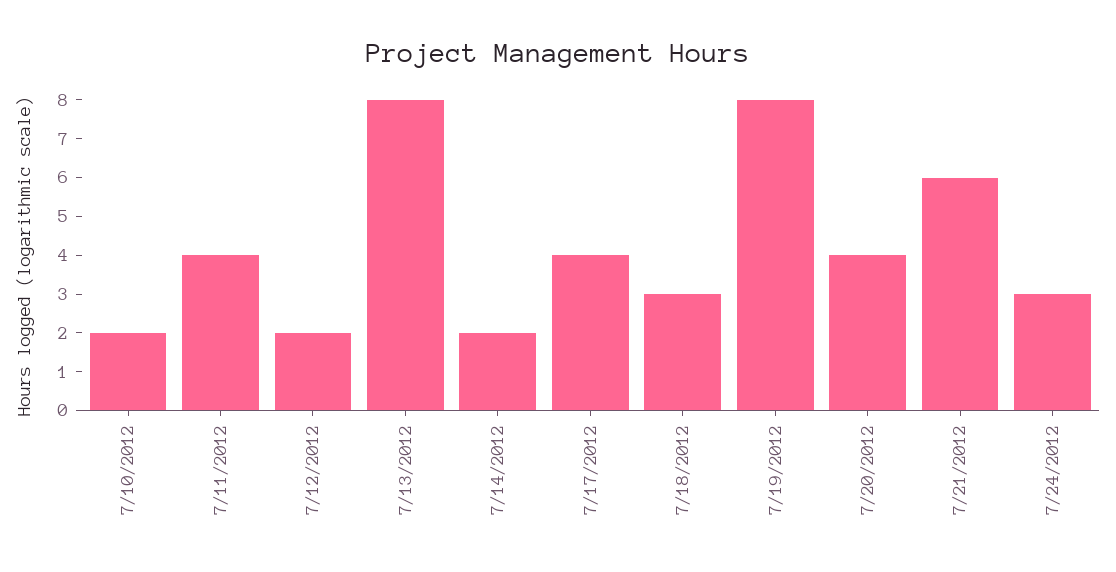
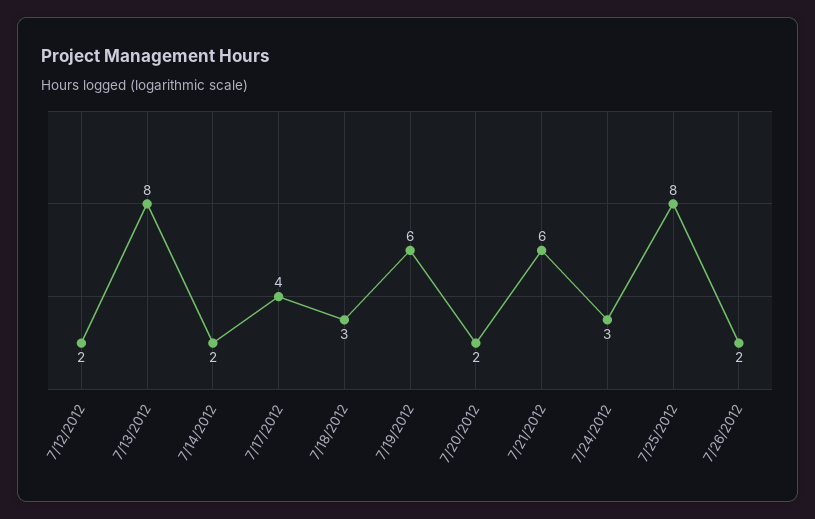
7/10/2012: 2 -> none
7/11/2012: 4 -> none
7/19/2012: 8 -> 6
7/20/2012: 4 -> 2
7/25/2012: none -> 8
7/26/2012: none -> 2

